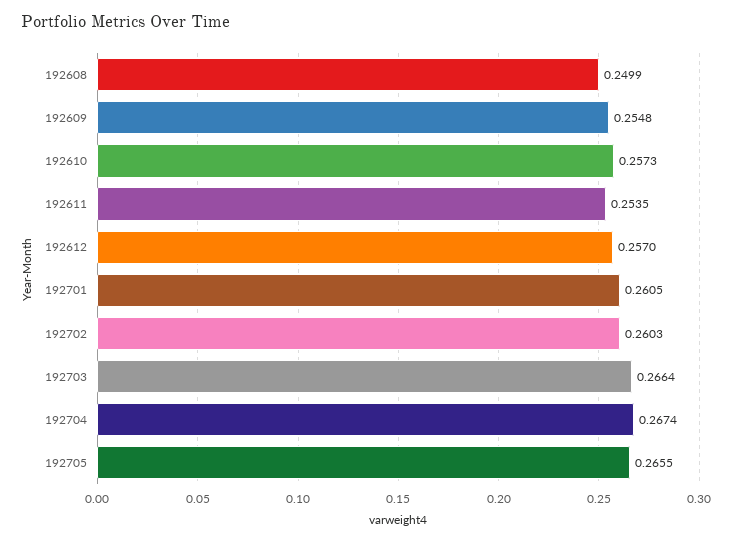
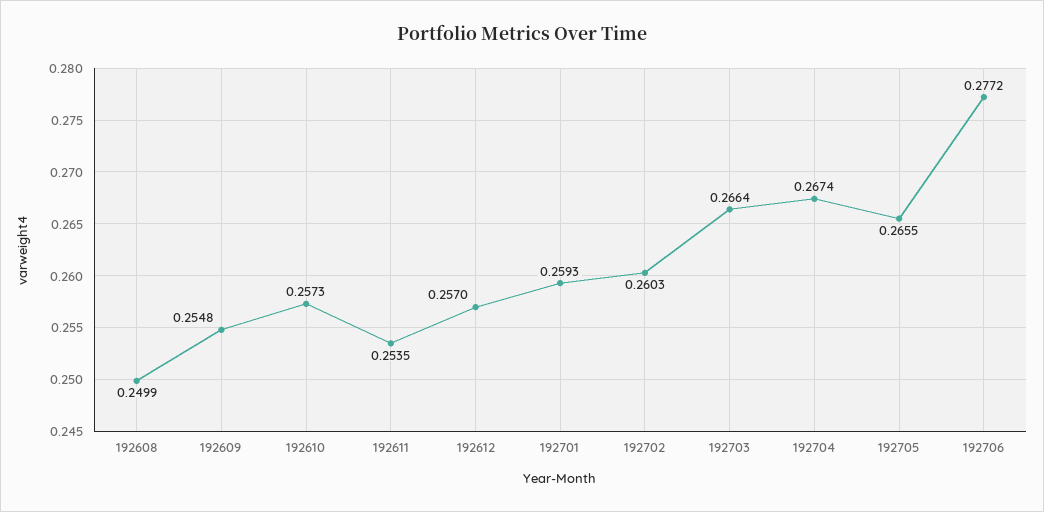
192701: 0.2605 -> 0.2593
192706: none -> 0.2772

